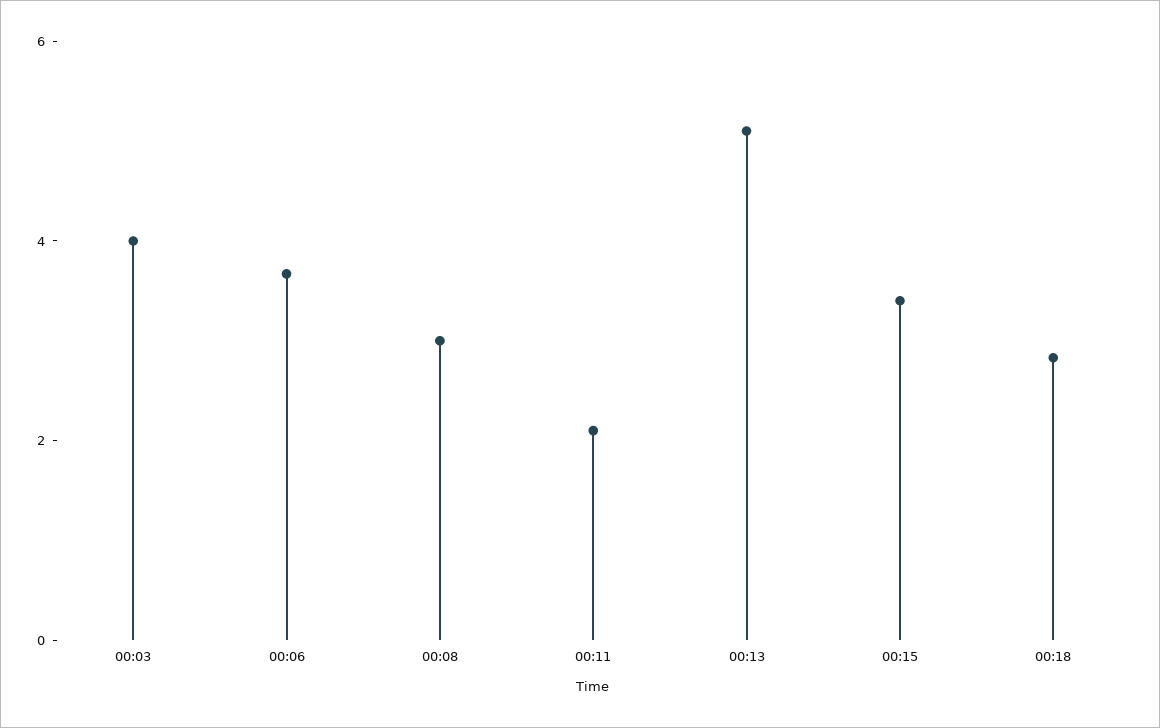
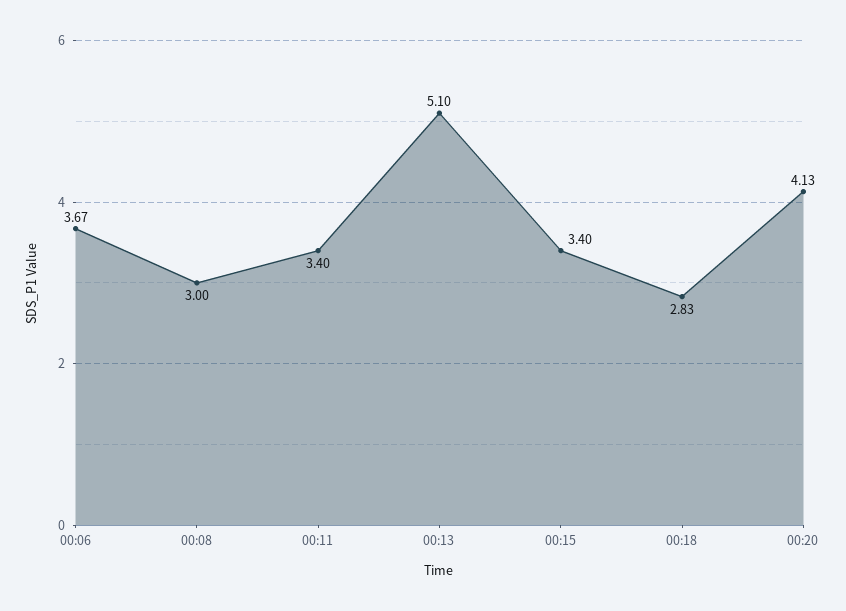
00:03: 4 -> none
00:11: 2 -> 3.4
00:20: none -> 4.13

